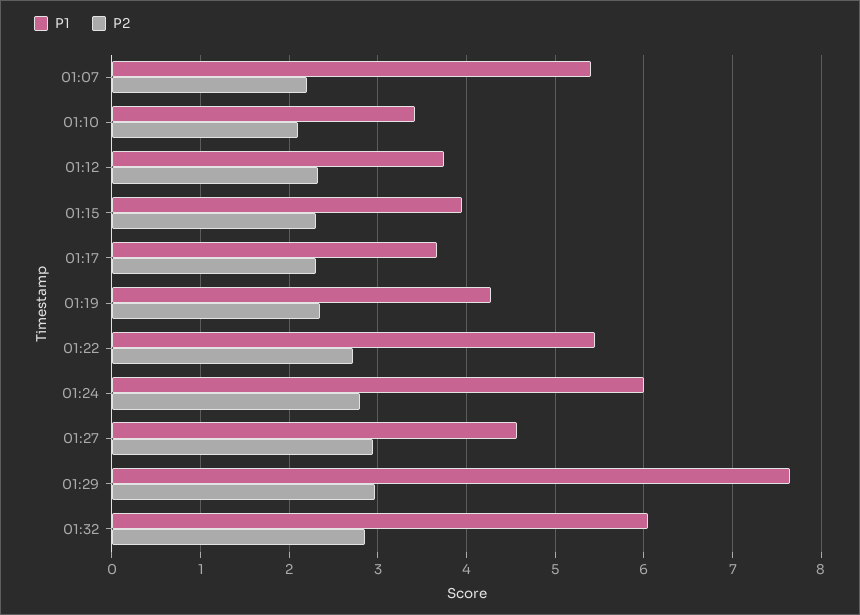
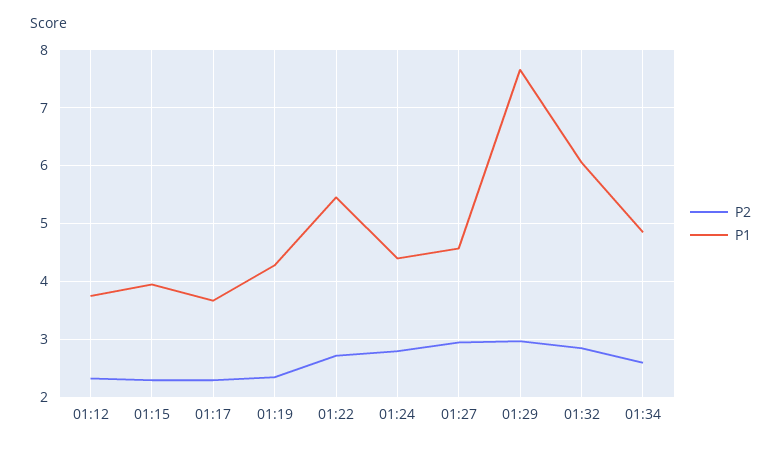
P1, 01:07: 5.4 -> none
P2, 01:07: 2.2 -> none
P1, 01:10: 3.4 -> none
P2, 01:10: 2.1 -> none
P1, 01:24: 6 -> 4.4
P2, 01:34: none -> 2.6
P1, 01:34: none -> 4.8

